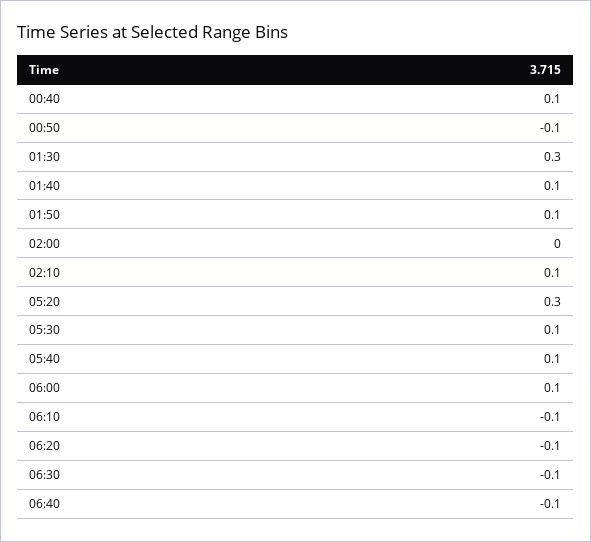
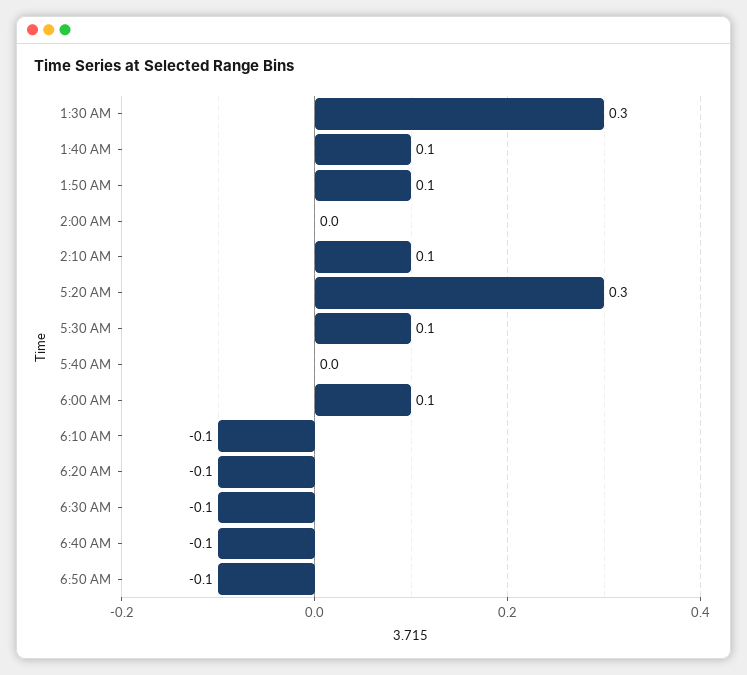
00:40: 0.1 -> none
00:50: -0.1 -> none
05:40: 0.1 -> 0
6:50 AM: none -> -0.1

